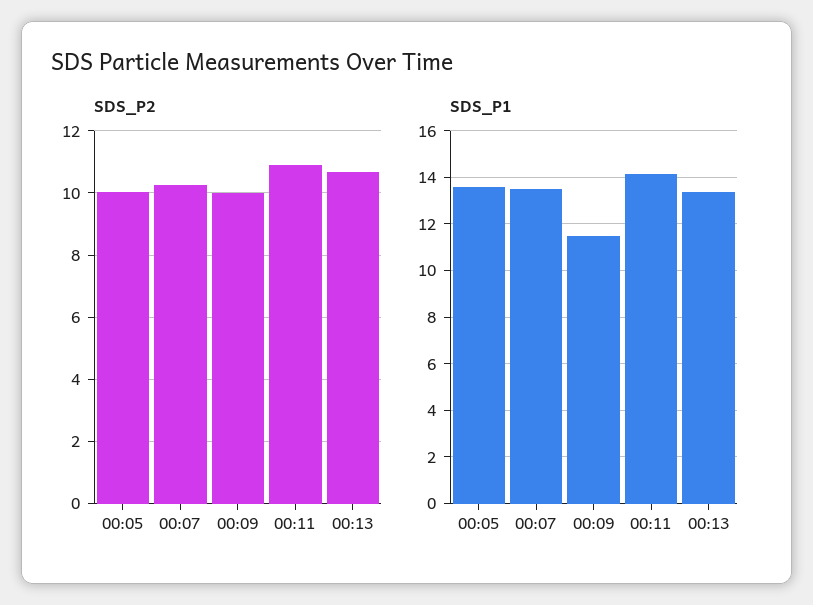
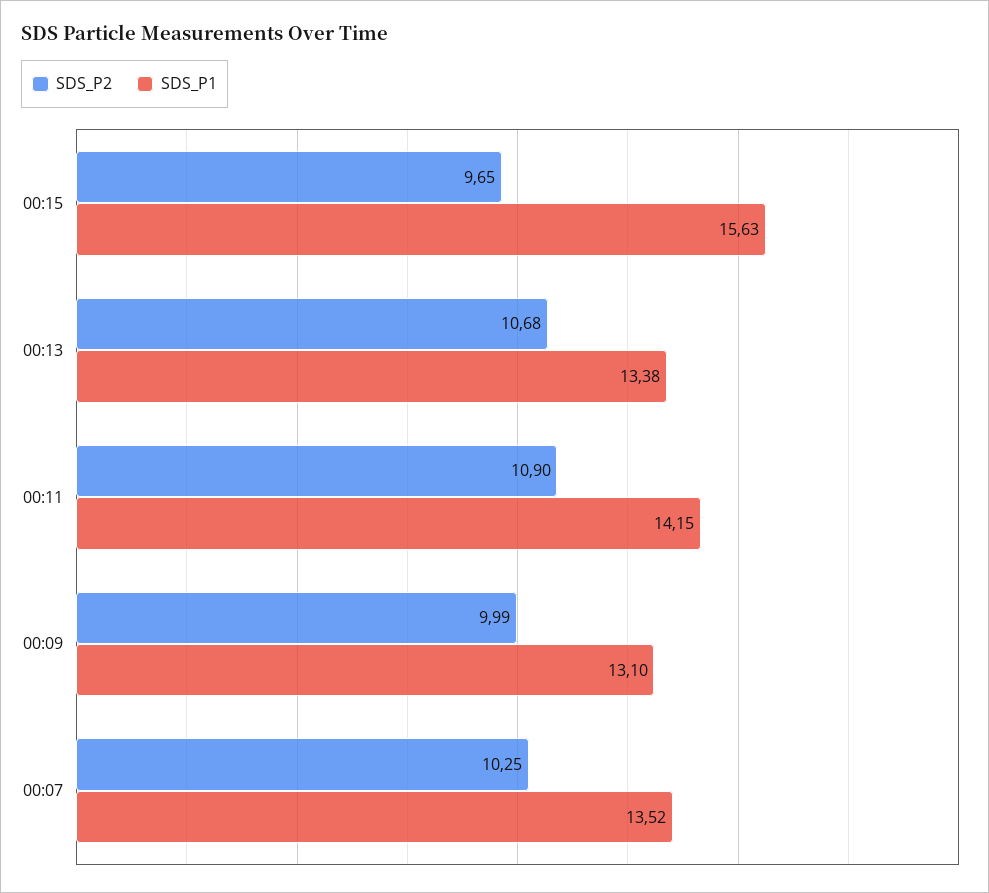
SDS_P2, 00:05: 10 -> none
SDS_P1, 00:05: 13.5 -> none
SDS_P1, 00:09: 11.5 -> 13.1
SDS_P2, 00:15: none -> 9.65
SDS_P1, 00:15: none -> 15.63

